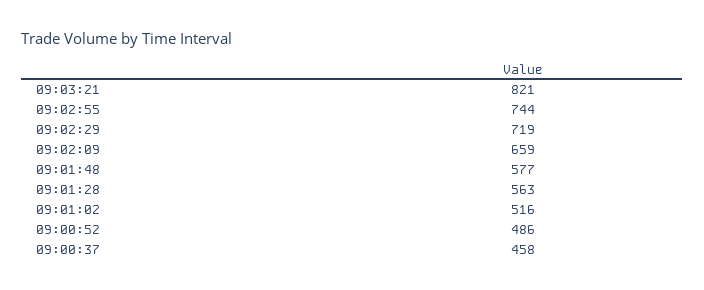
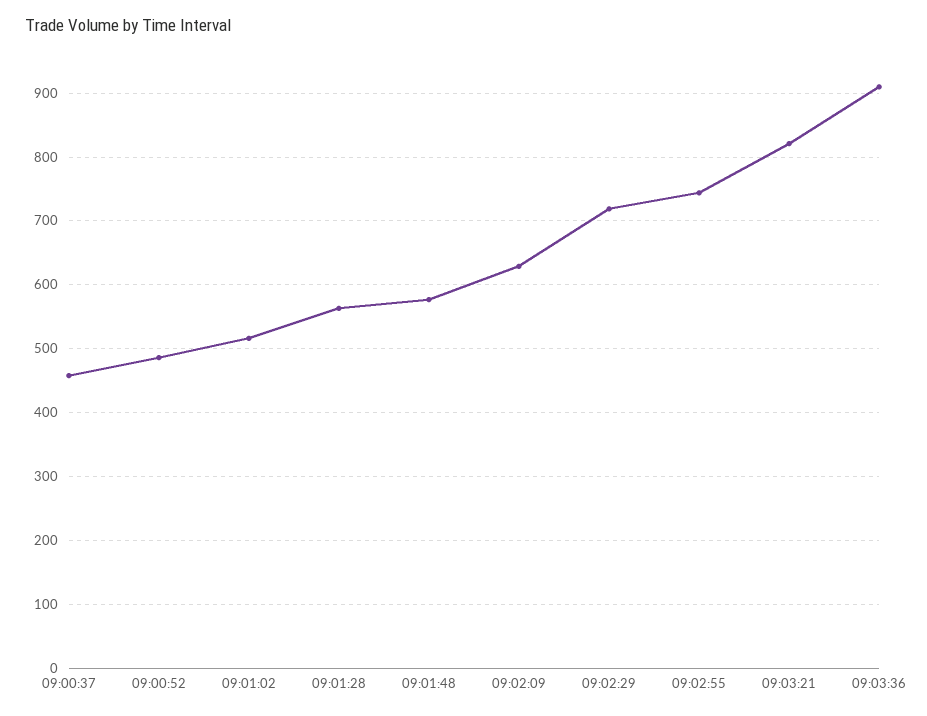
09:02:09: 659 -> 630
09:03:36: none -> 910

